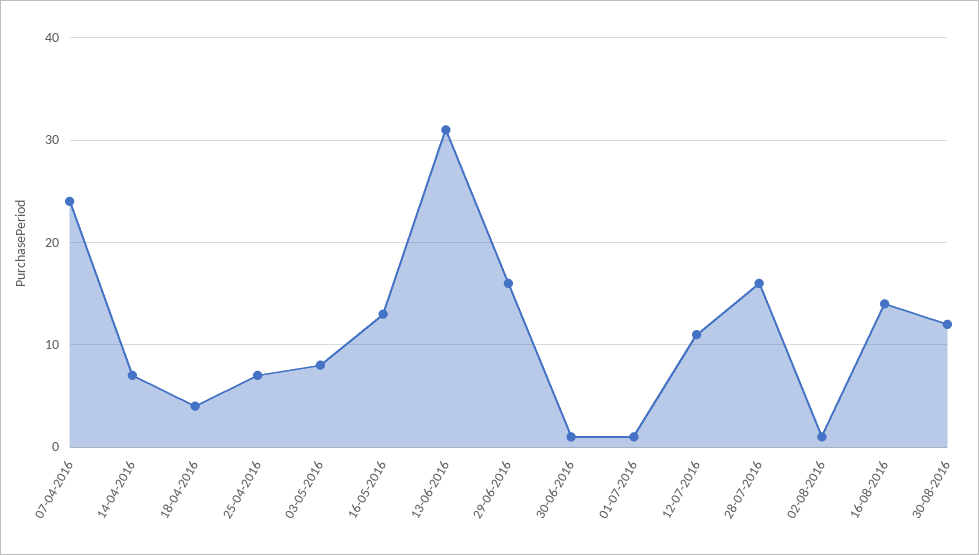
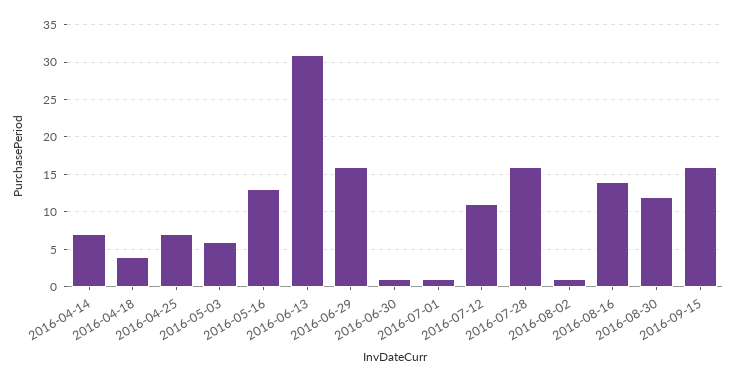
07-04-2016: 24 -> none
03-05-2016: 8 -> 6
2016-09-15: none -> 16

